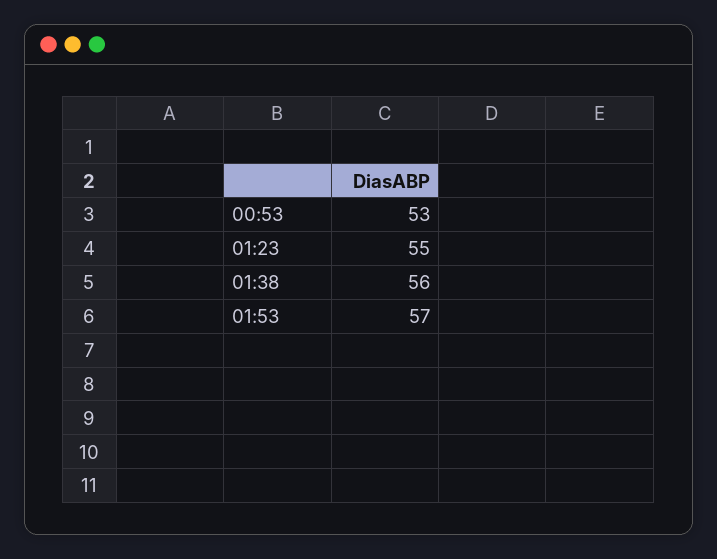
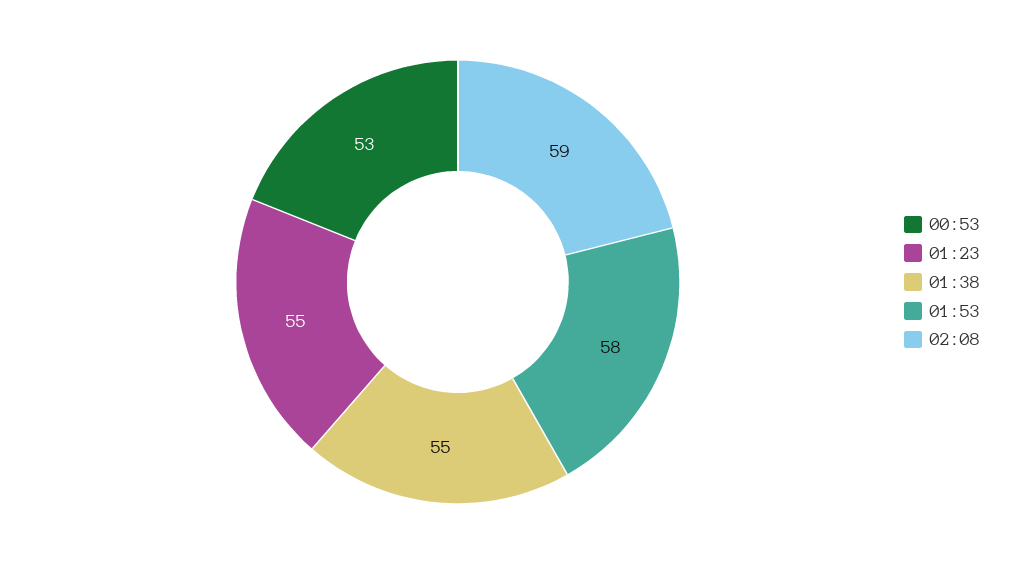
01:38: 56 -> 55
01:53: 57 -> 58
02:08: none -> 59

